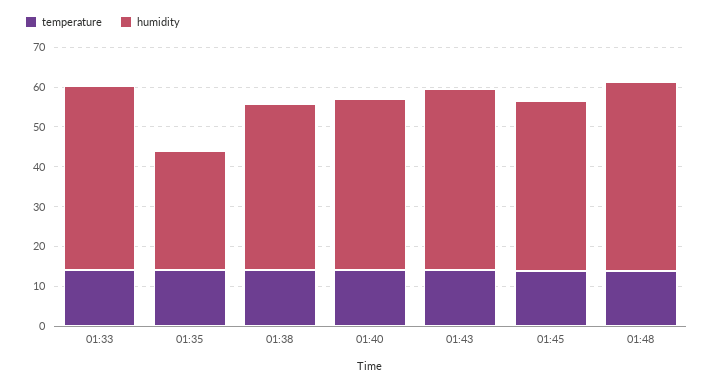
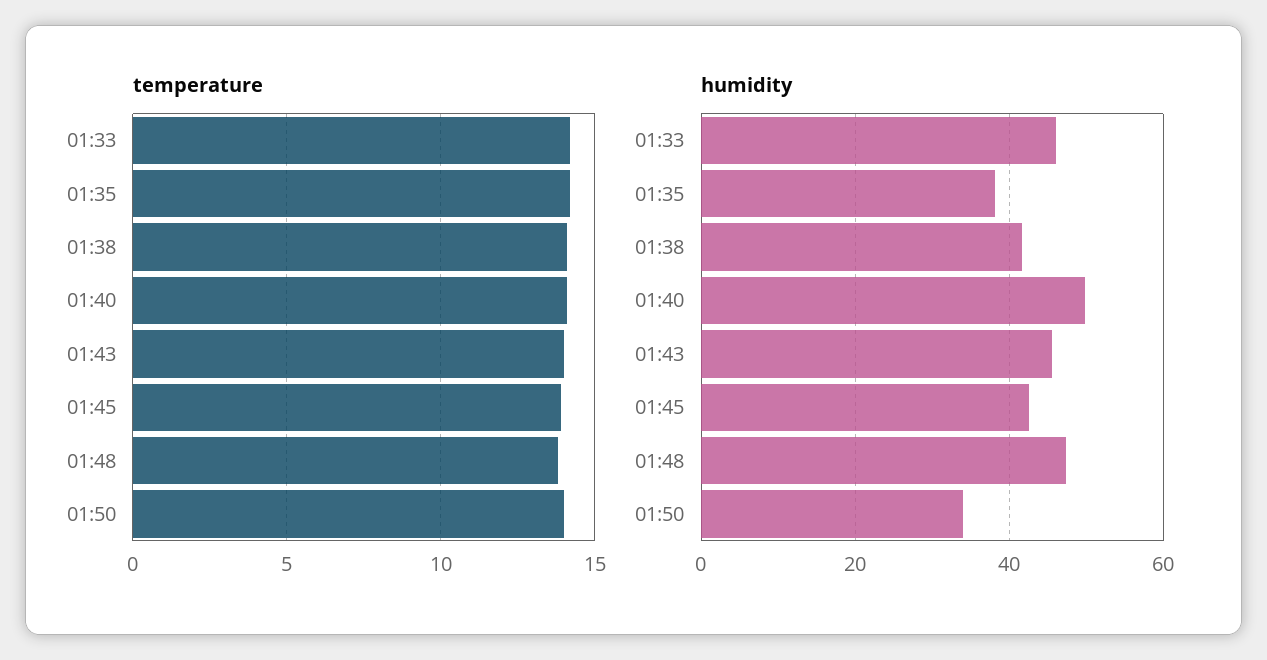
humidity, 01:35: 30 -> 38
humidity, 01:40: 42.5 -> 50
temperature, 01:50: none -> 14
humidity, 01:50: none -> 34

